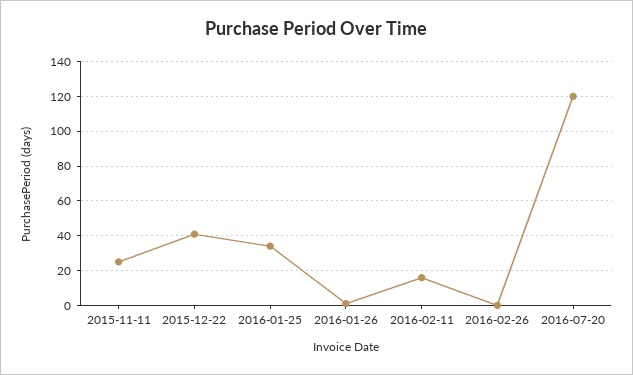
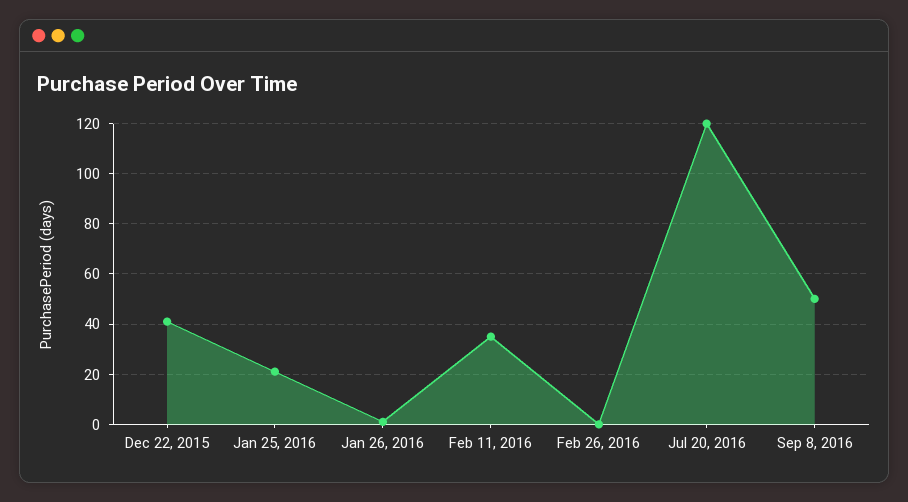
2015-11-11: 25 -> none
2016-01-25: 35 -> 20
2016-02-11: 15 -> 35
Sep 8, 2016: none -> 50

